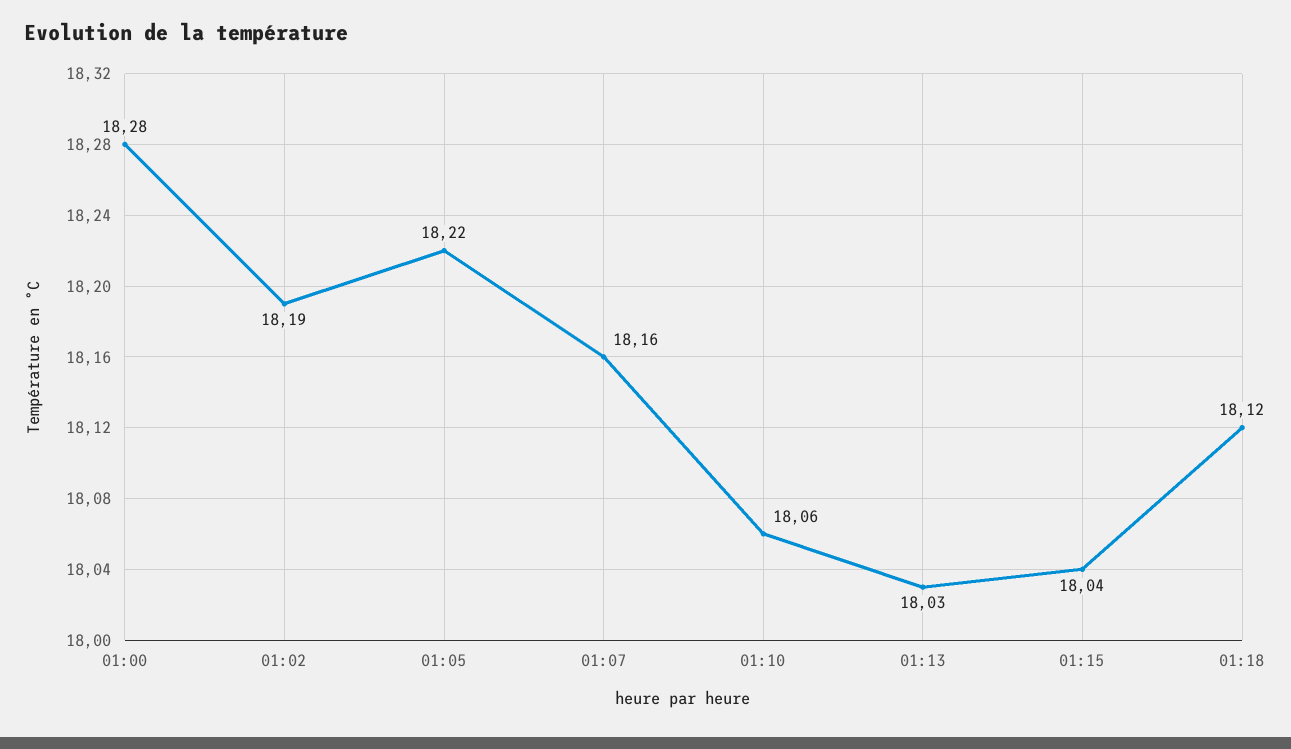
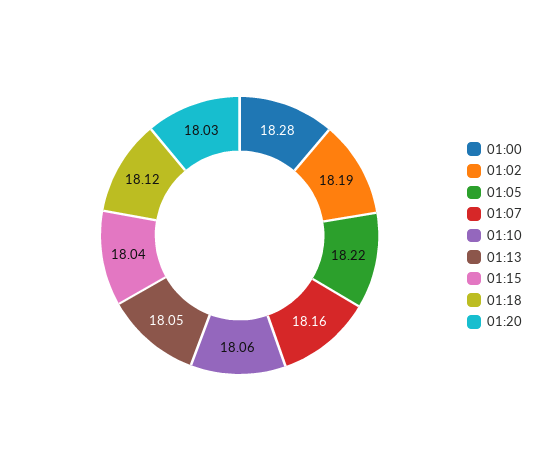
01:13: 18.03 -> 18.05
01:20: none -> 18.03

